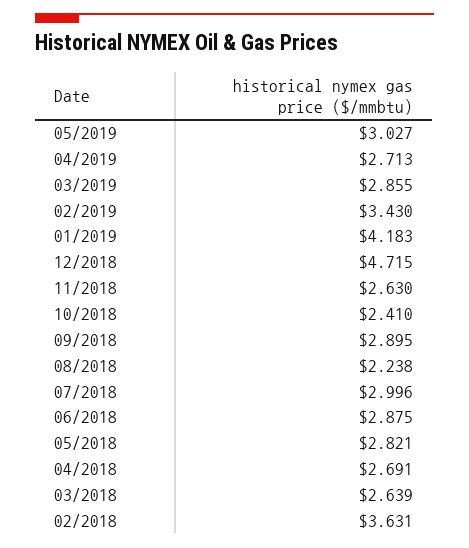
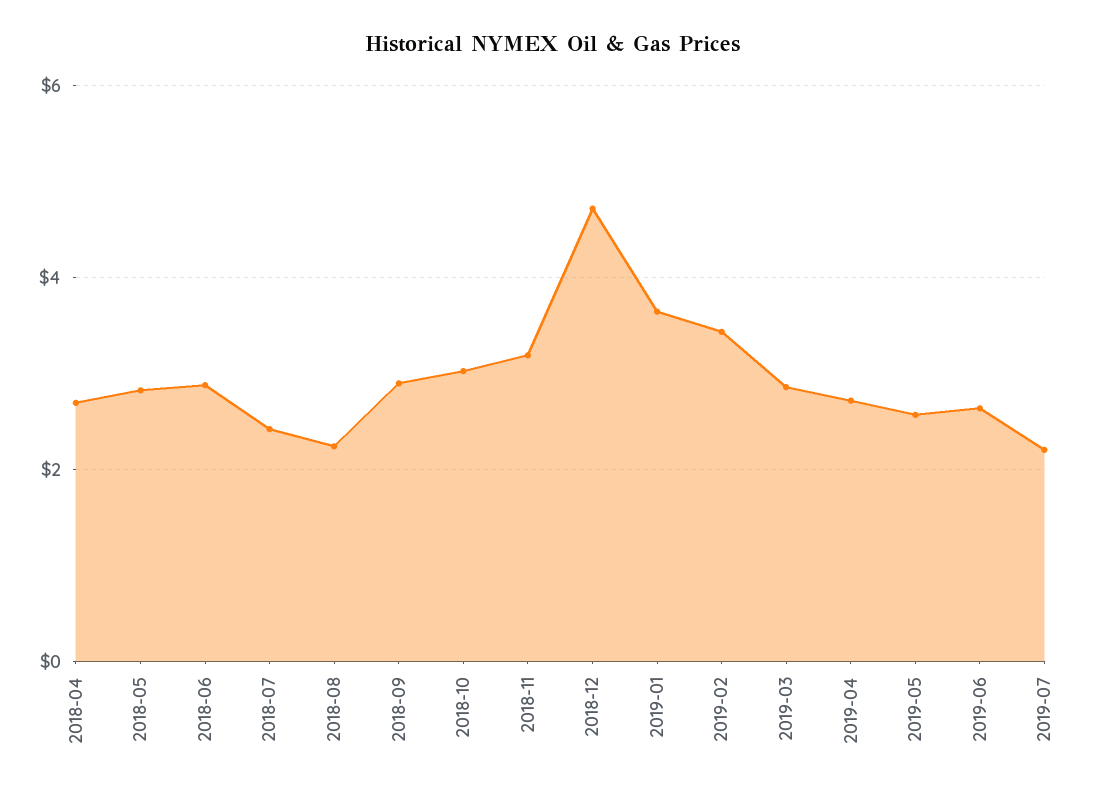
05/2019: 3.027 -> 2.6
01/2019: 4.183 -> 3.6
11/2018: 2.63 -> 3.2
10/2018: 2.41 -> 3
07/2018: 2.996 -> 2.4
03/2018: 2.639 -> none
02/2018: 3.631 -> none
2019-06: none -> 2.6
2019-07: none -> 2.2

